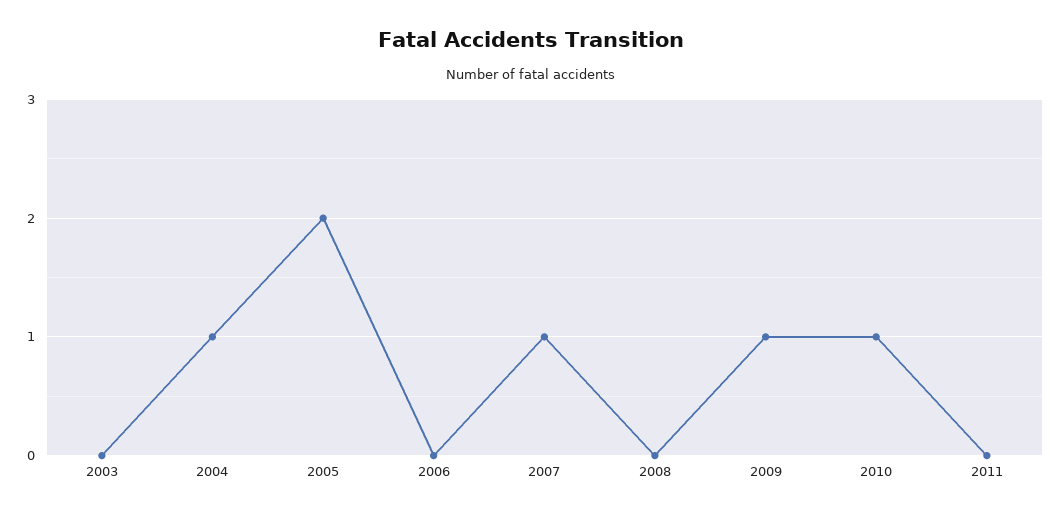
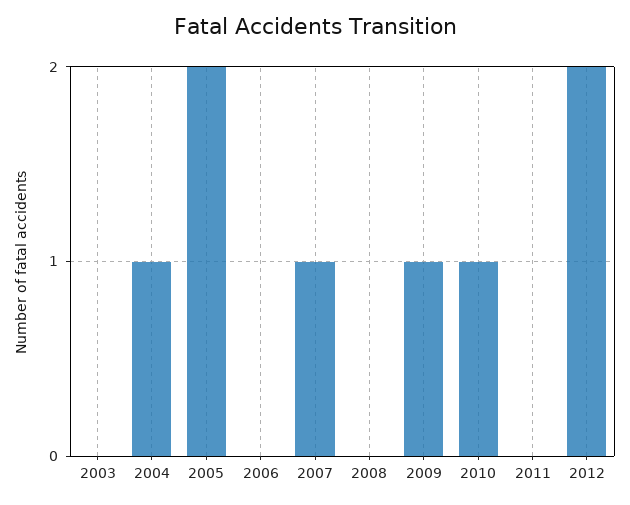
2012: none -> 2

